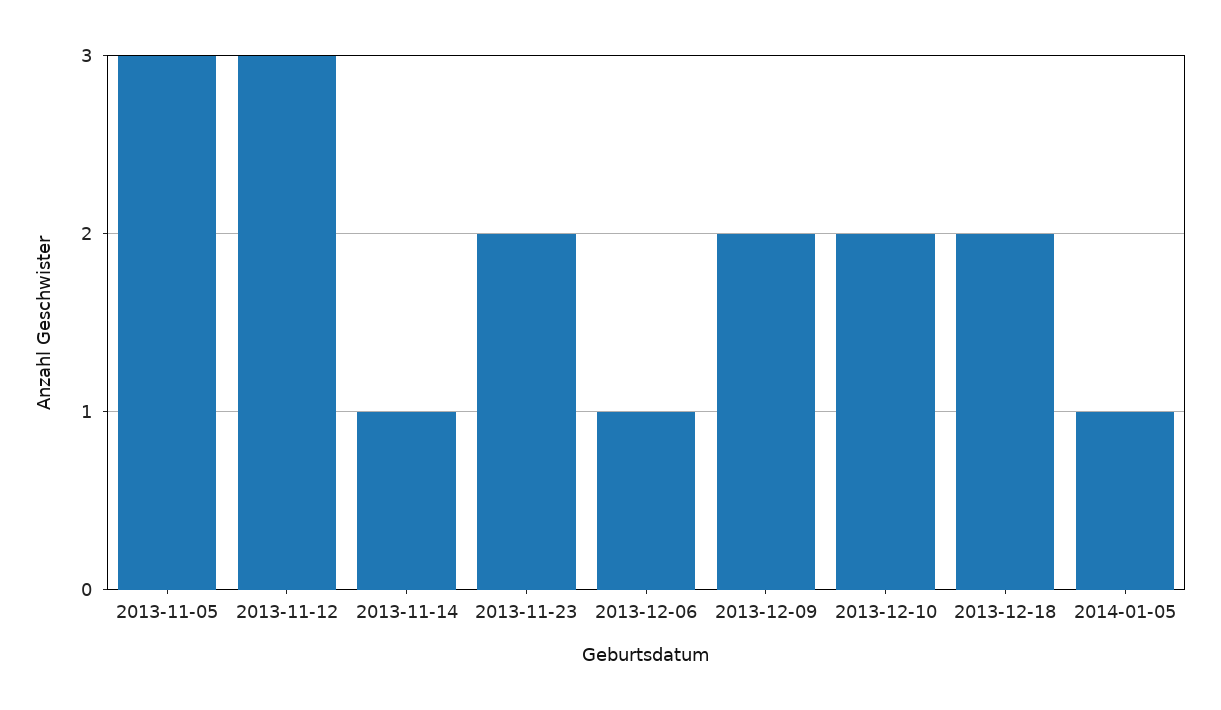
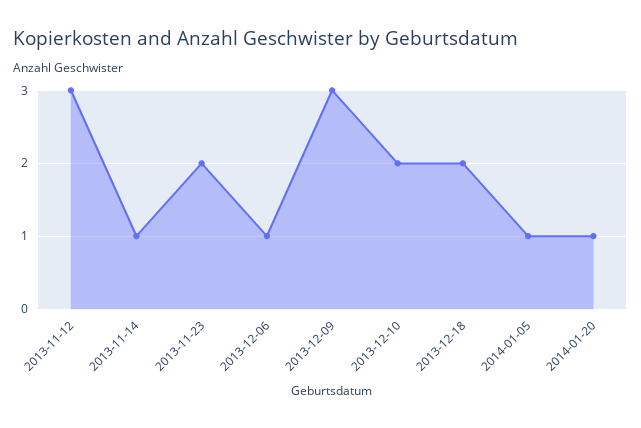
2013-11-05: 3 -> none
2013-12-09: 2 -> 3
2014-01-20: none -> 1

